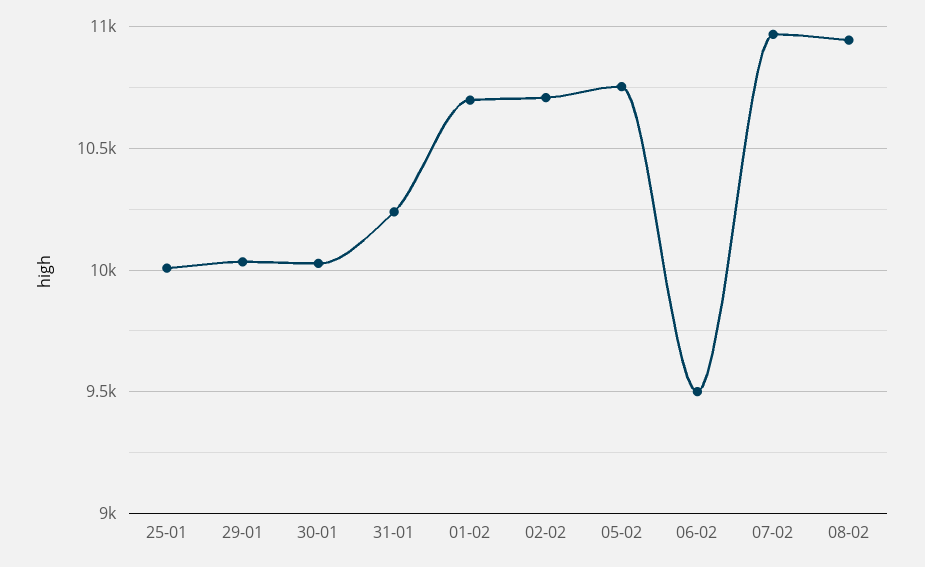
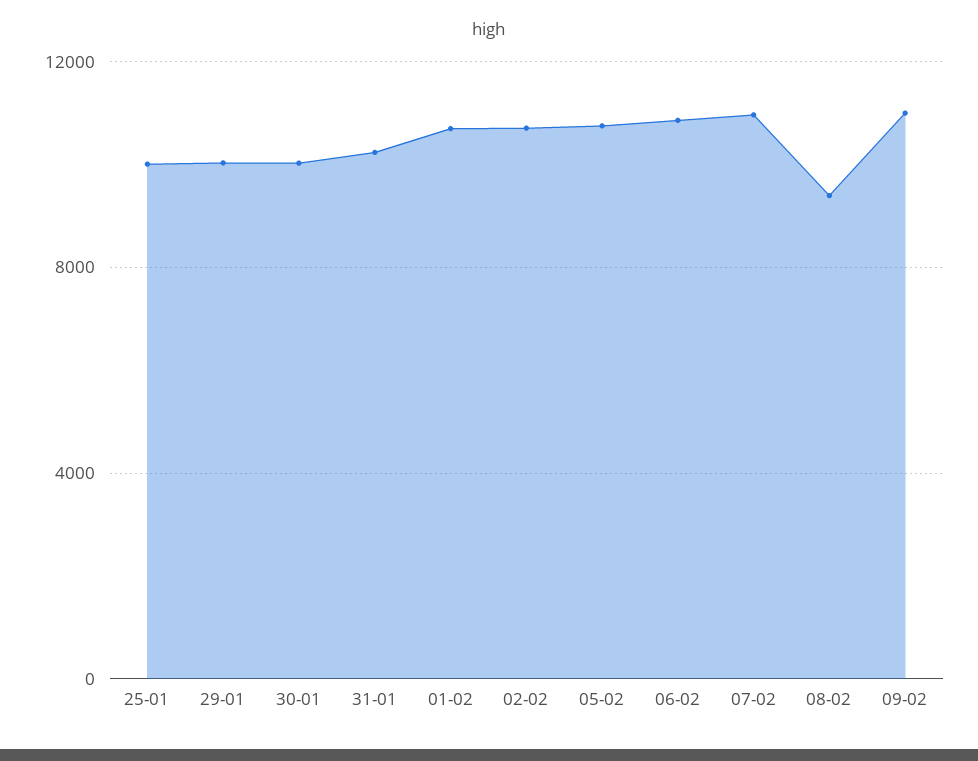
06-02: 9500 -> 11000
08-02: 10950 -> 9500
09-02: none -> 11000

